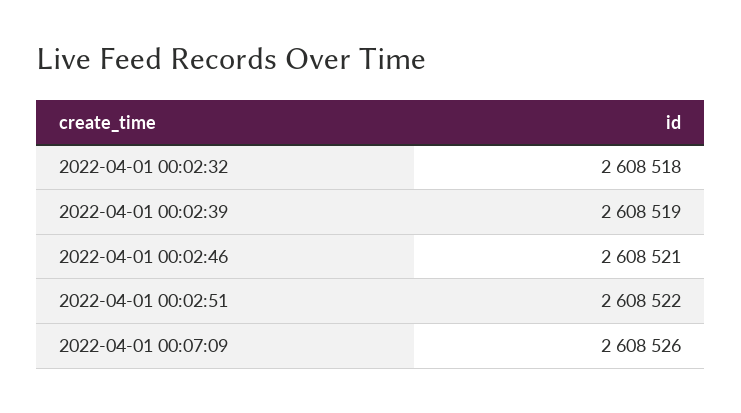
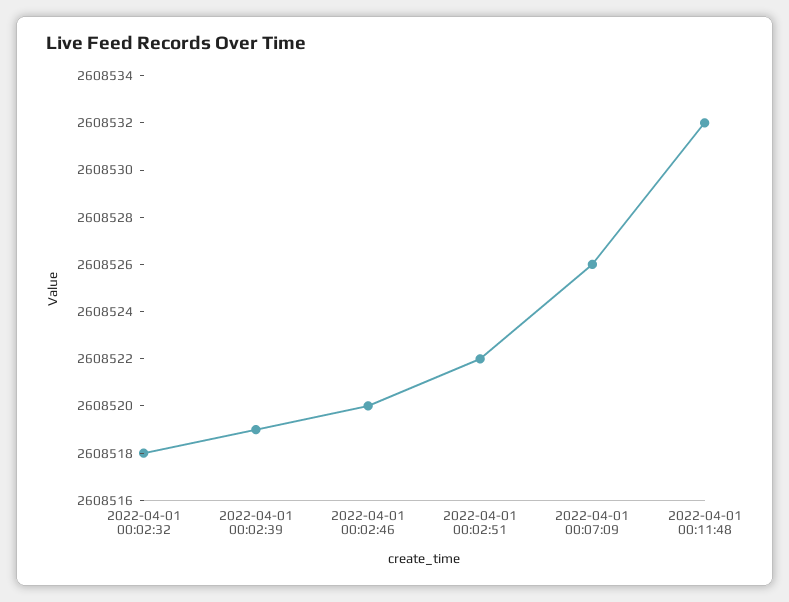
2022-04-01 00:02:46: 2608521 -> 2608520
2022-04-01 00:11:48: none -> 2608532

